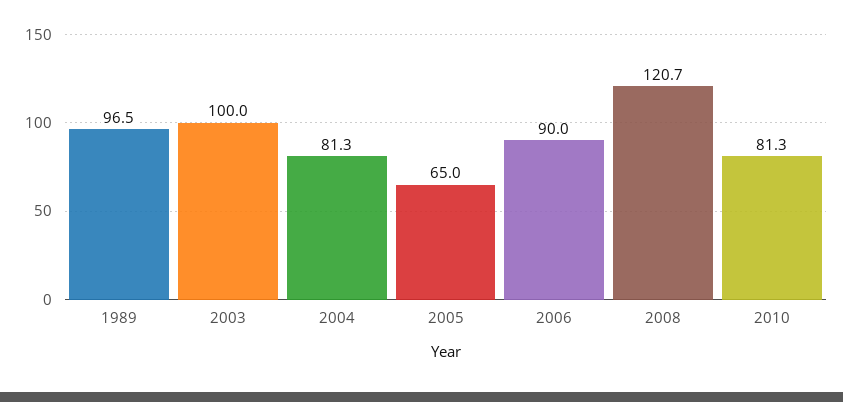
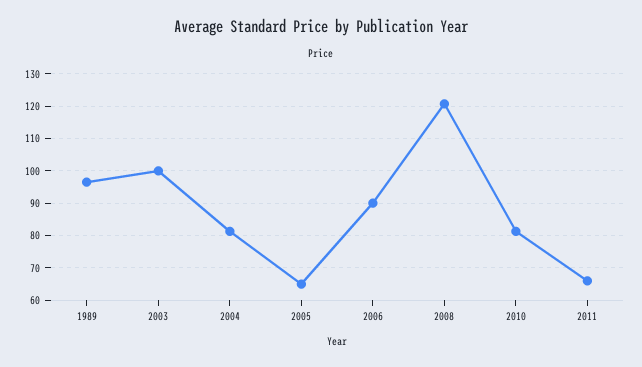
2011: none -> 66

